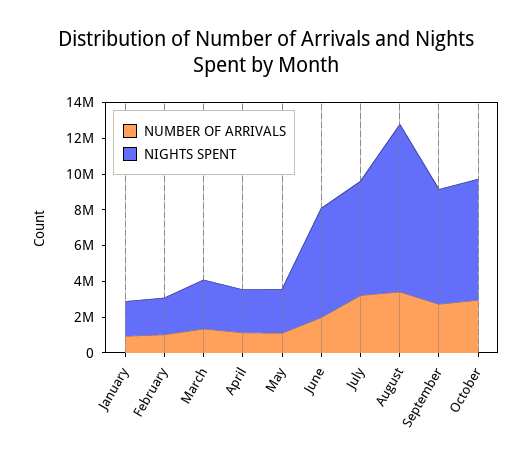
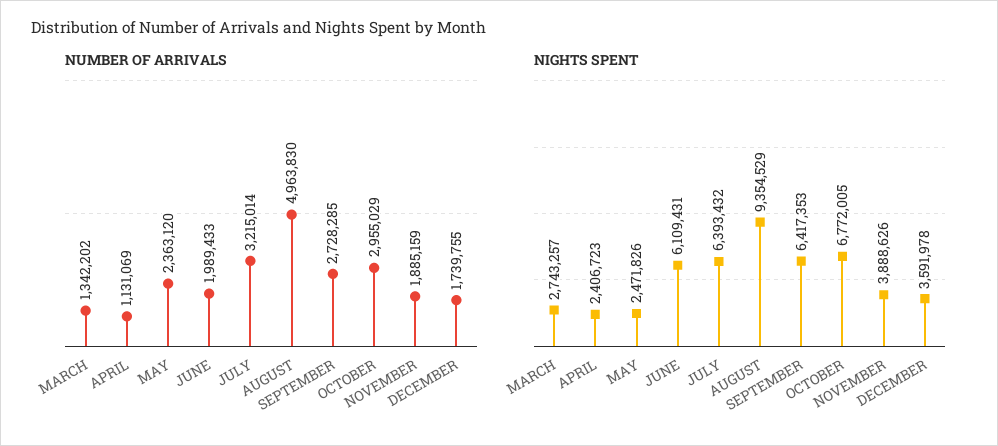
NUMBER OF ARRIVALS, January: 1000000 -> none
NIGHTS SPENT, January: 2000000 -> none
NUMBER OF ARRIVALS, February: 1000000 -> none
NIGHTS SPENT, February: 2000000 -> none
NUMBER OF ARRIVALS, May: 1000000 -> 2363120
NUMBER OF ARRIVALS, August: 3500000 -> 4963830
NUMBER OF ARRIVALS, NOVEMBER: none -> 1885159
NUMBER OF ARRIVALS, DECEMBER: none -> 1739755
NIGHTS SPENT, NOVEMBER: none -> 3888626
NIGHTS SPENT, DECEMBER: none -> 3591978

